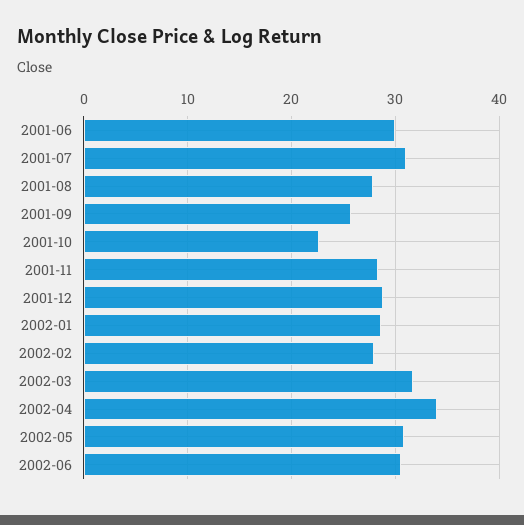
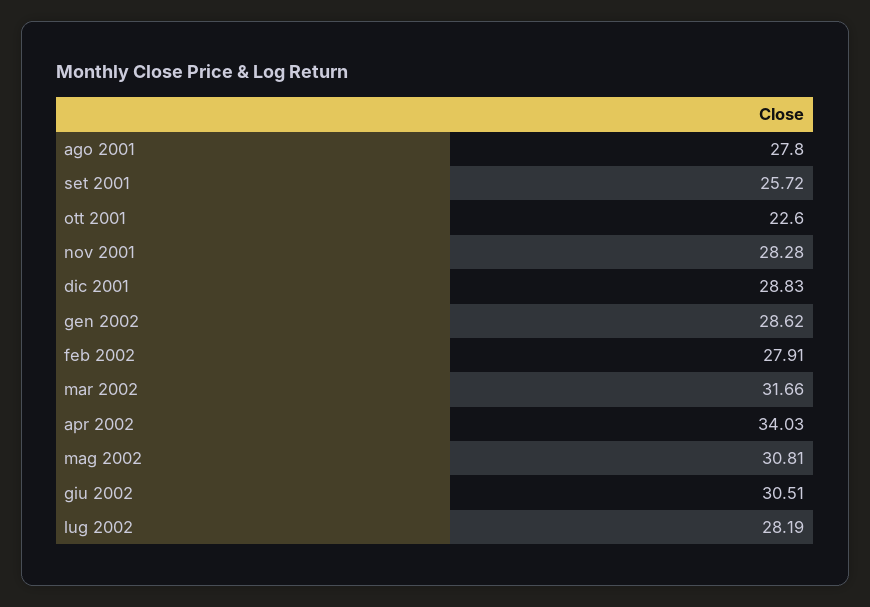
2001-06: 30 -> none
2001-07: 31 -> none
lug 2002: none -> 28.19

